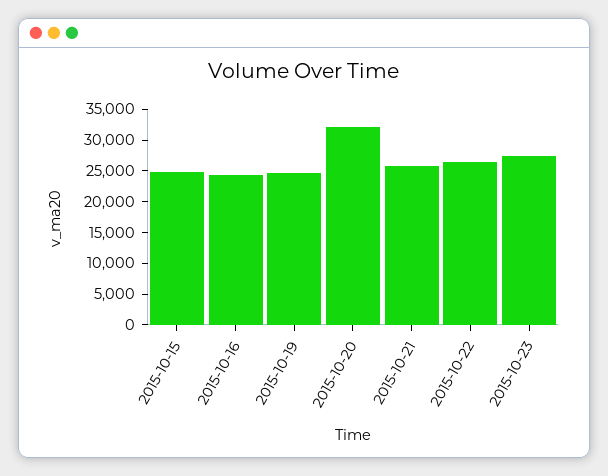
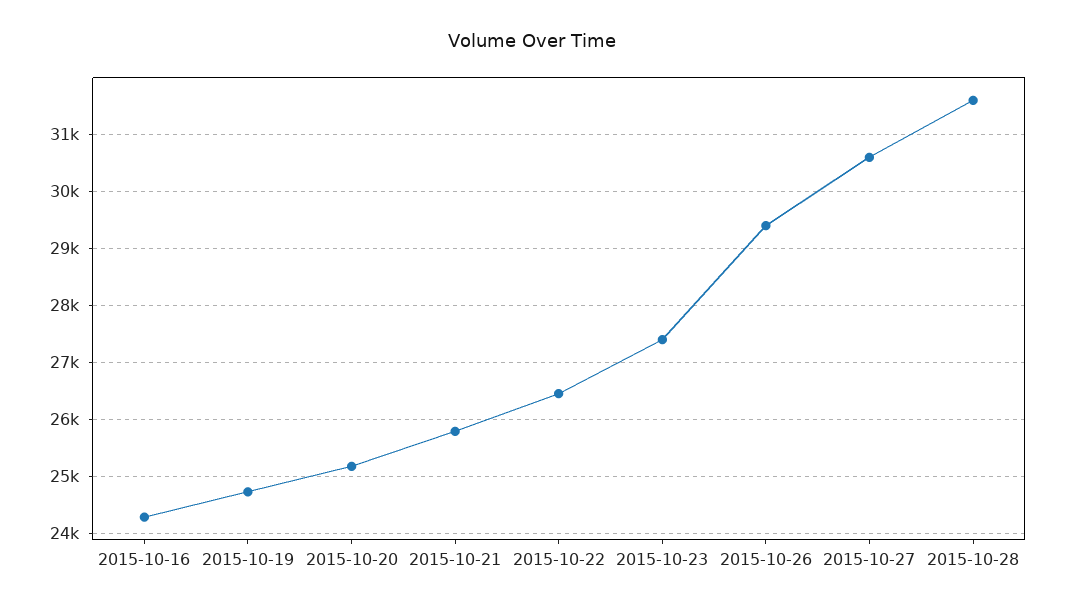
2015-10-15: 25000 -> none
2015-10-20: 32500 -> 25200
2015-10-26: none -> 29400
2015-10-27: none -> 30600
2015-10-28: none -> 31600

